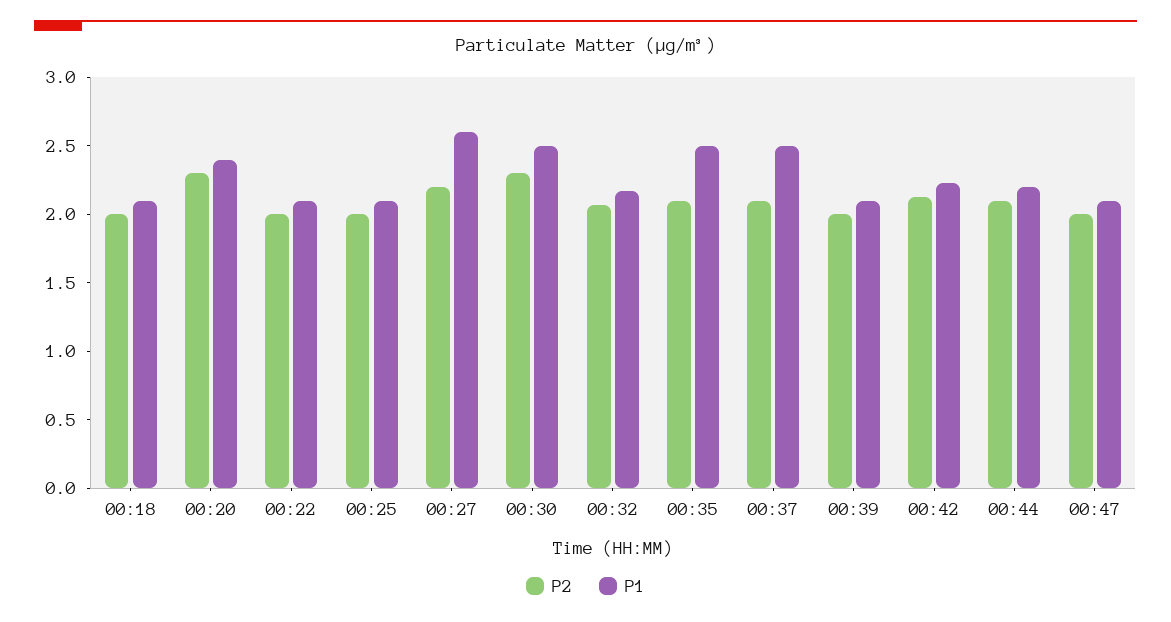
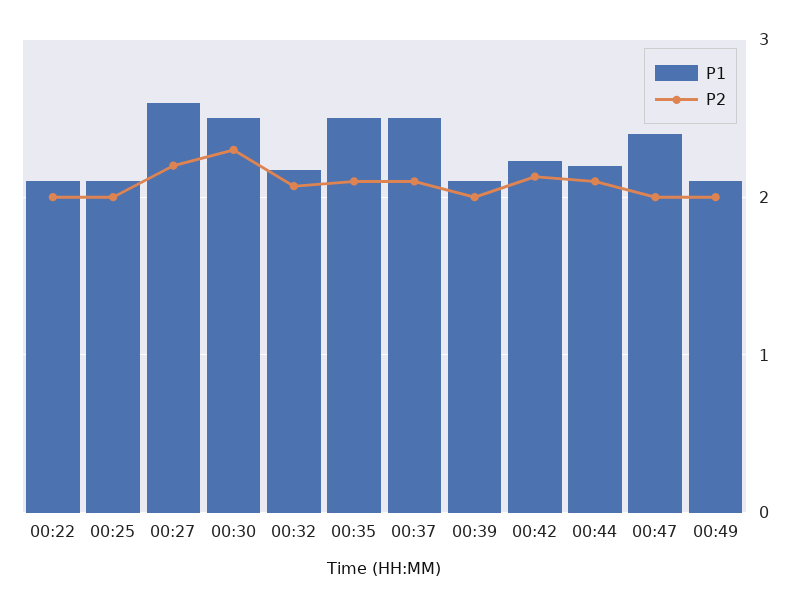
P2, 00:18: 2 -> none
P1, 00:18: 2.1 -> none
P2, 00:20: 2.3 -> none
P1, 00:20: 2.4 -> none
P1, 00:47: 2.1 -> 2.4
P1, 00:49: none -> 2.1
P2, 00:49: none -> 2

